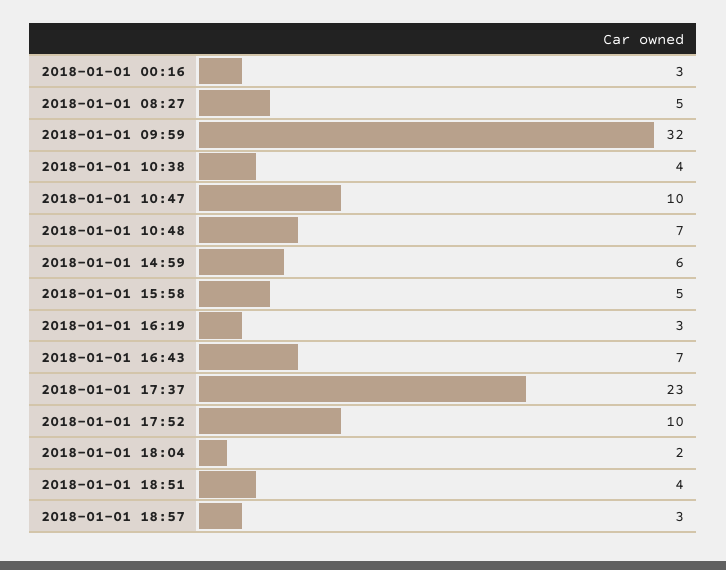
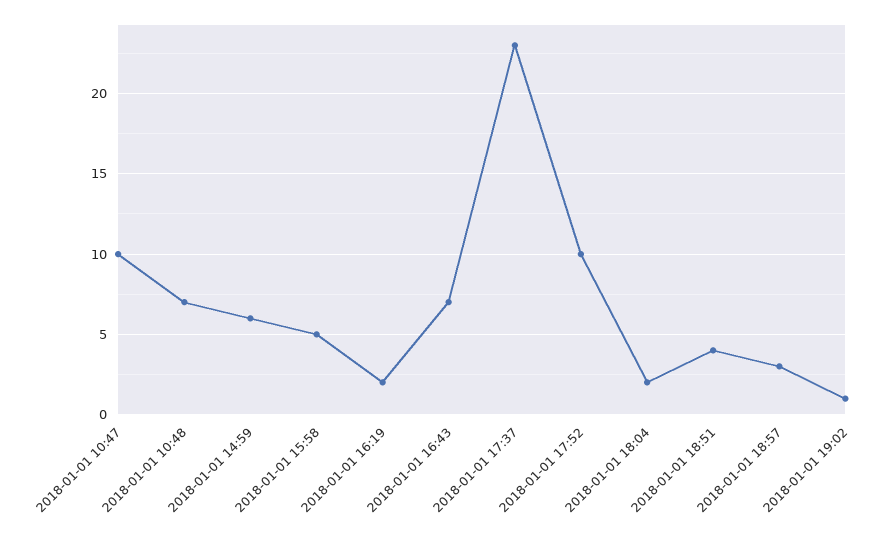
2018-01-01 00:16: 3 -> none
2018-01-01 08:27: 5 -> none
2018-01-01 09:59: 32 -> none
2018-01-01 10:38: 4 -> none
2018-01-01 16:19: 3 -> 2
2018-01-01 19:02: none -> 1

